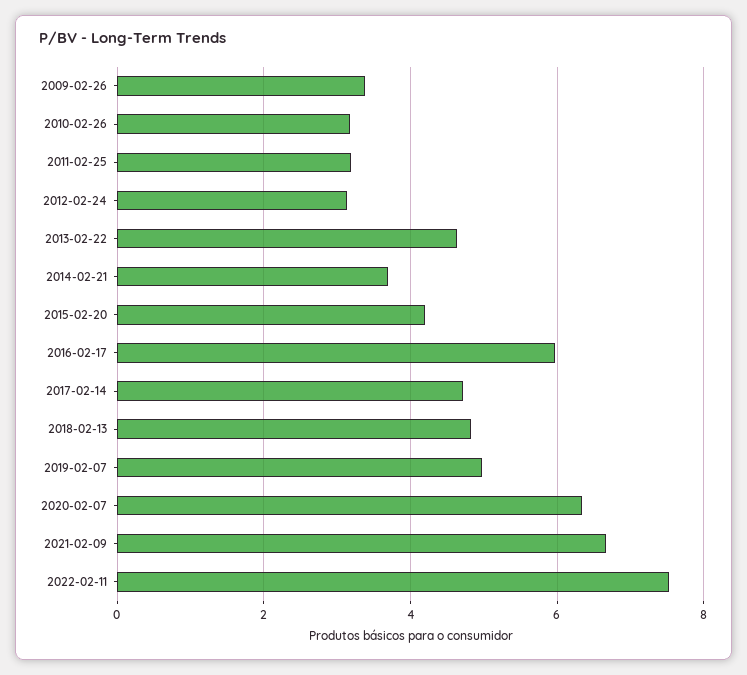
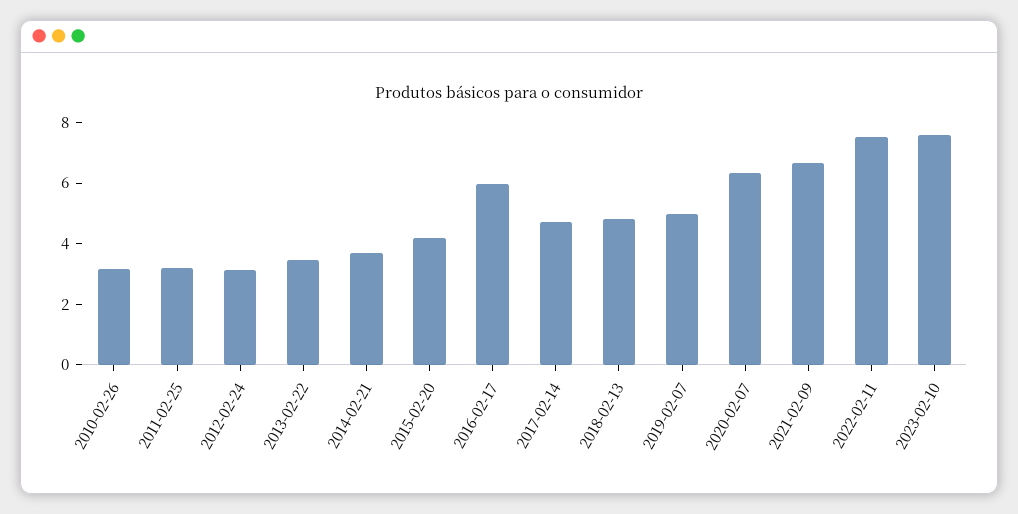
2009-02-26: 3.4 -> none
2013-02-22: 4.6 -> 3.5
2023-02-10: none -> 7.5

